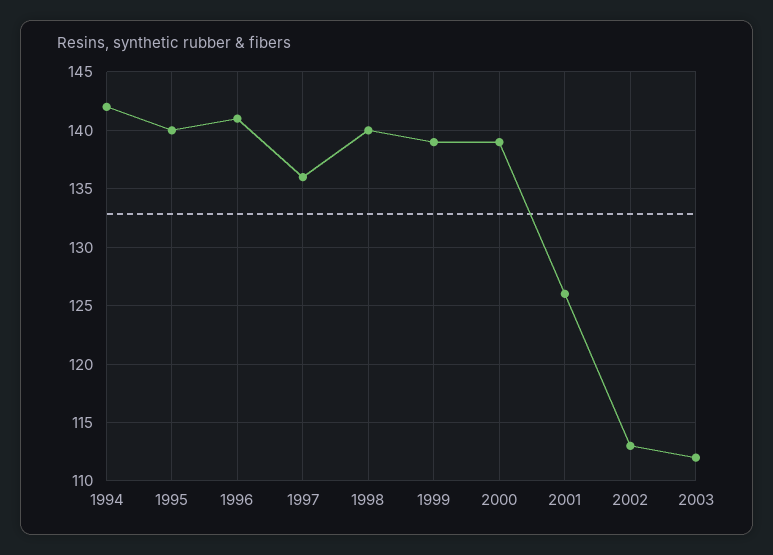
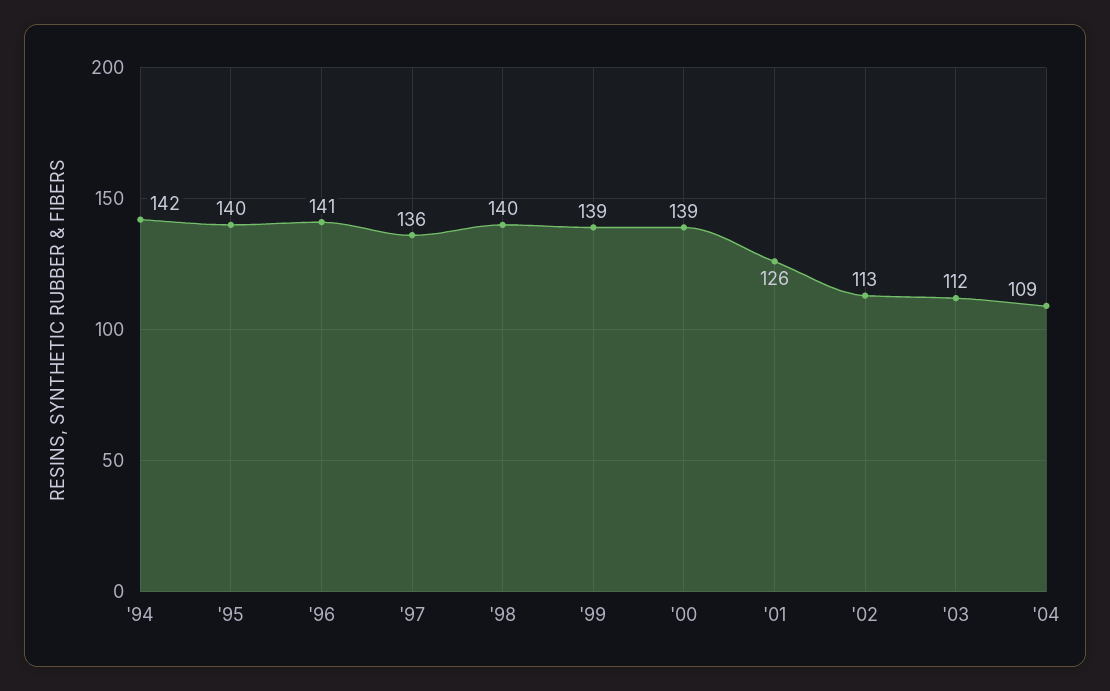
'04: none -> 109

